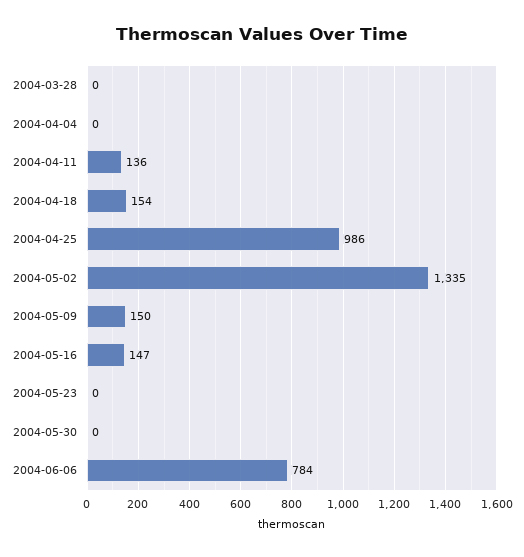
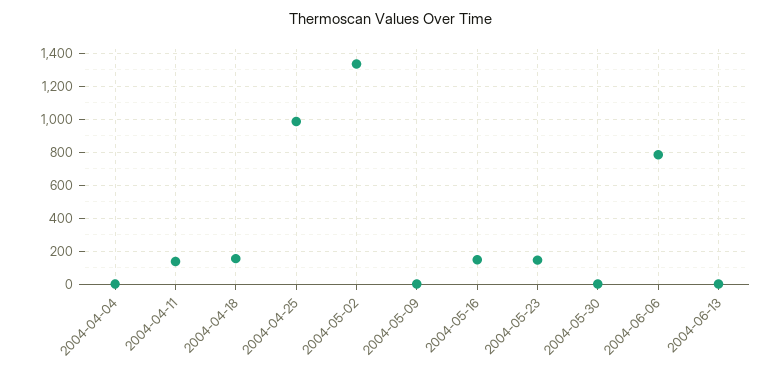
2004-03-28: 0 -> none
2004-05-09: 150 -> 0
2004-05-23: 0 -> 150
2004-06-13: none -> 0

